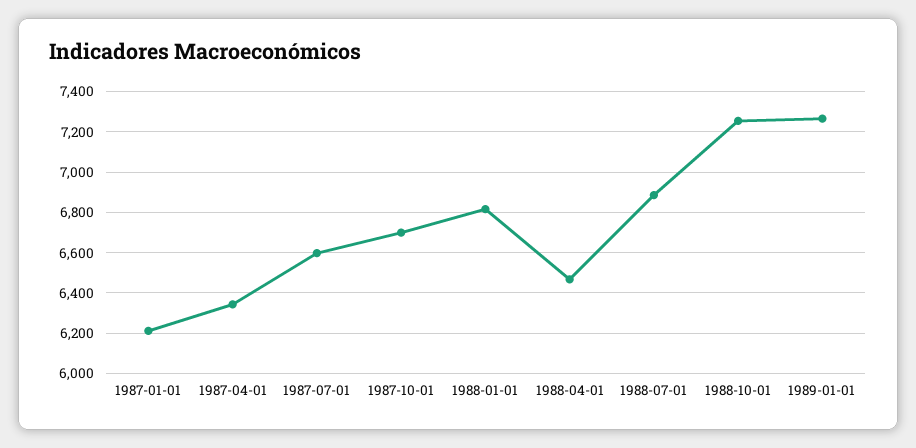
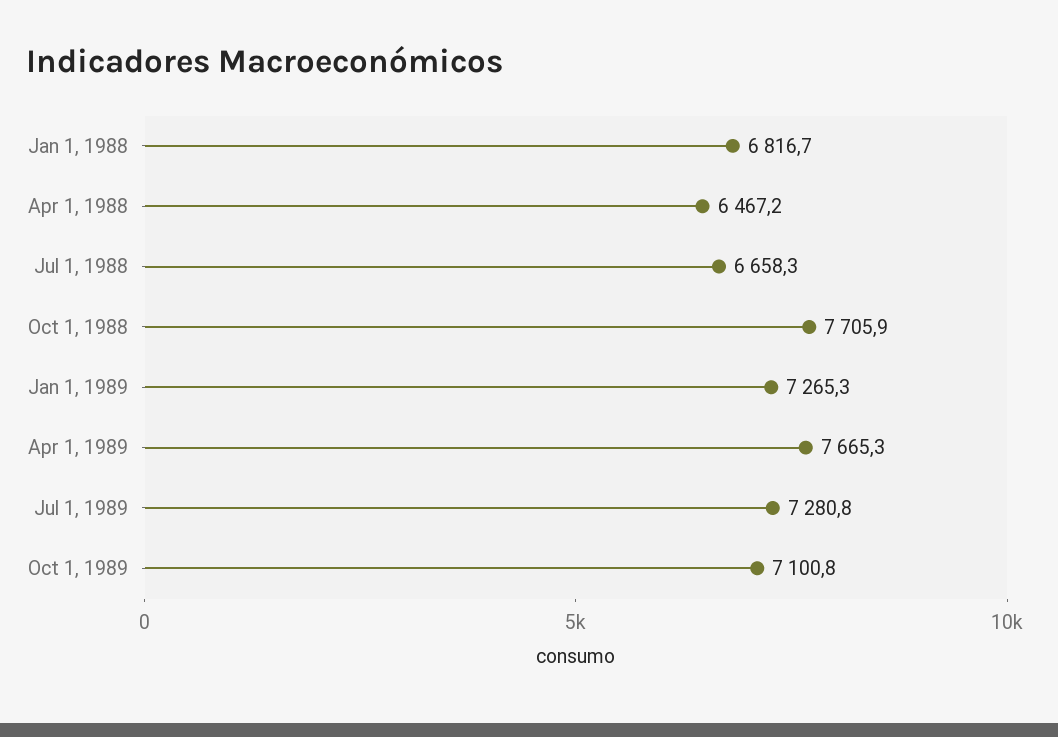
1987-01-01: 6200 -> none
1987-04-01: 6350 -> none
1987-07-01: 6600 -> none
1987-10-01: 6700 -> none
1988-07-01: 6900 -> 6658.3
1988-10-01: 7250 -> 7705.9
Apr 1, 1989: none -> 7665.3
Jul 1, 1989: none -> 7280.8
Oct 1, 1989: none -> 7100.8

